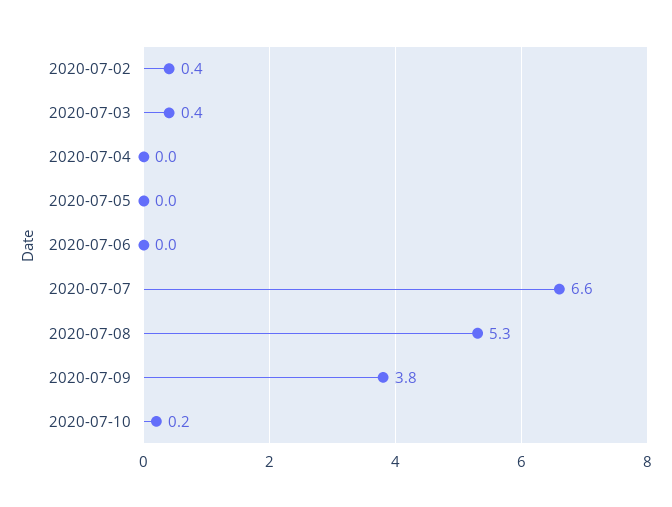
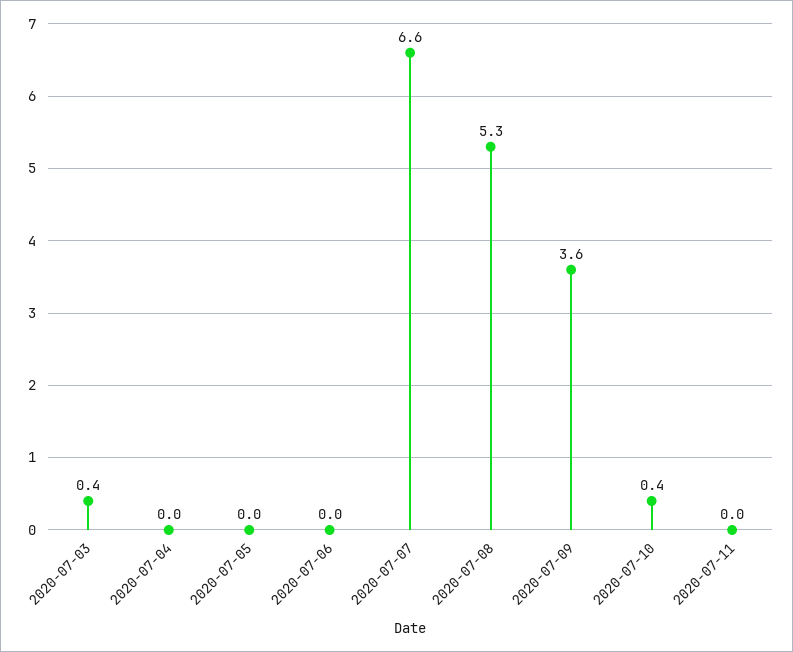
2020-07-02: 0.4 -> none
2020-07-09: 3.8 -> 3.6
2020-07-10: 0.2 -> 0.4
2020-07-11: none -> 0

